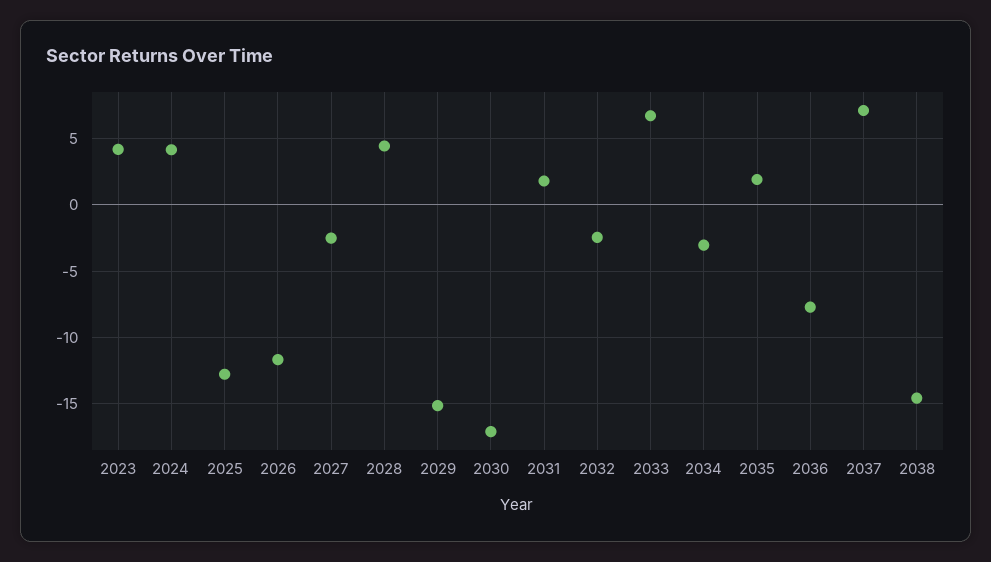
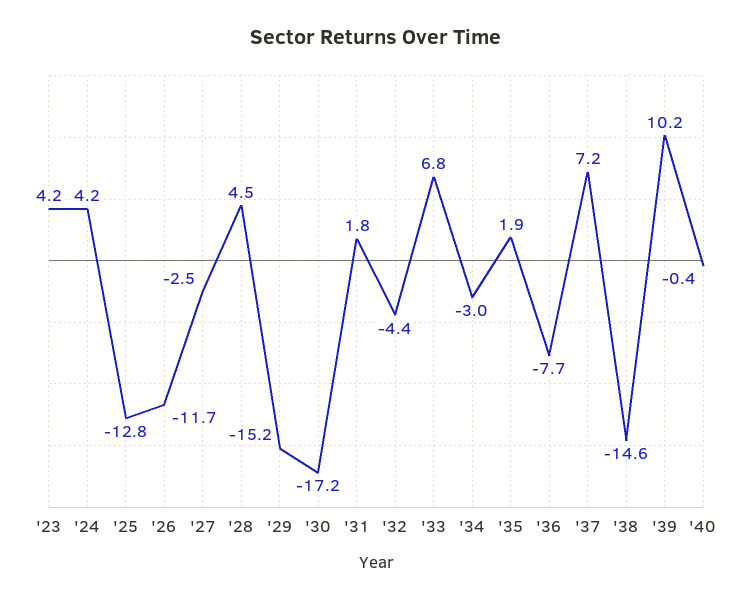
2032: -2.5 -> -4.4
'39: none -> 10.2
'40: none -> -0.4

